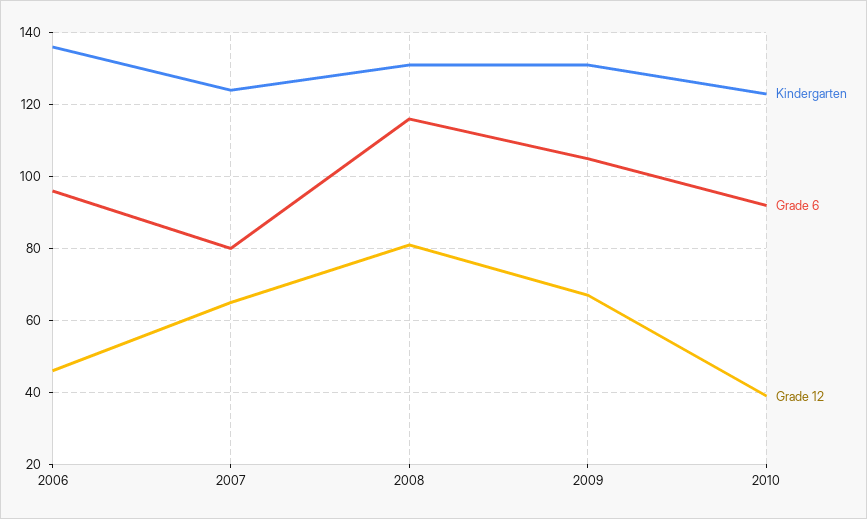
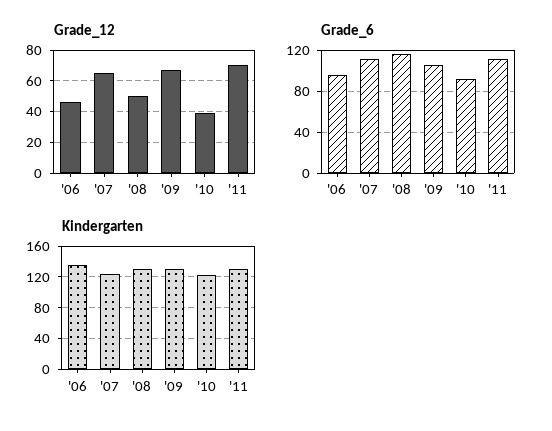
Grade 6, 2007: 80 -> 110
Grade 12, 2008: 80 -> 50
Grade 12, '11: none -> 70
Grade 6, '11: none -> 110
Kindergarten, '11: none -> 130

